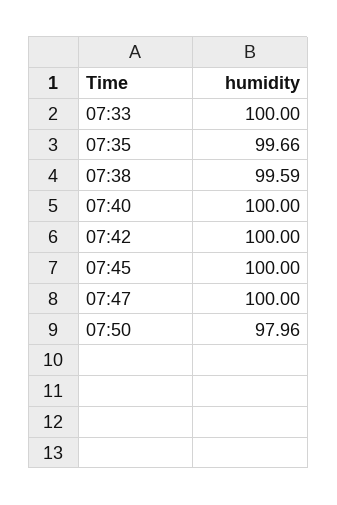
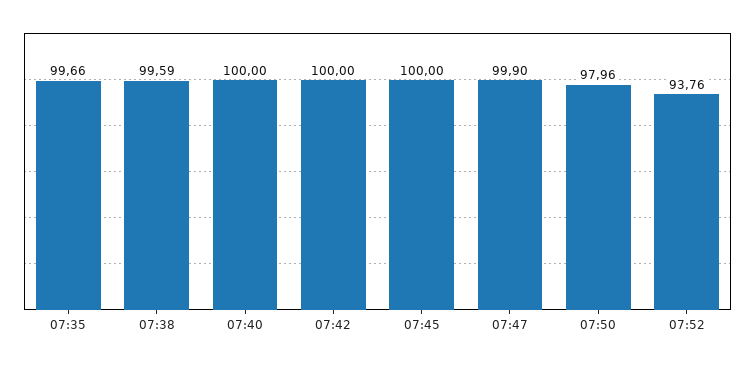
07:33: 100 -> none
07:47: 100 -> 99.9
07:52: none -> 93.76

